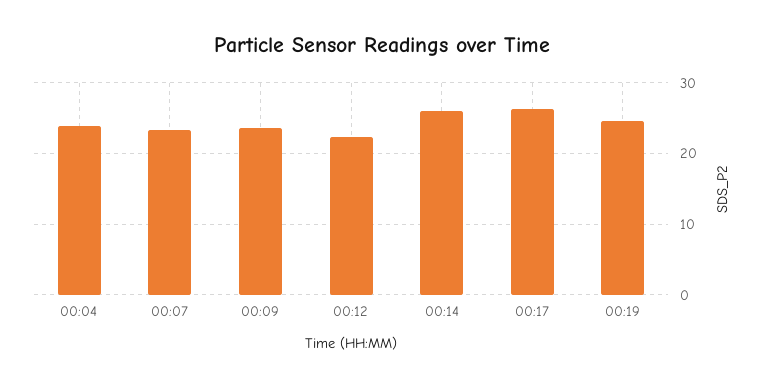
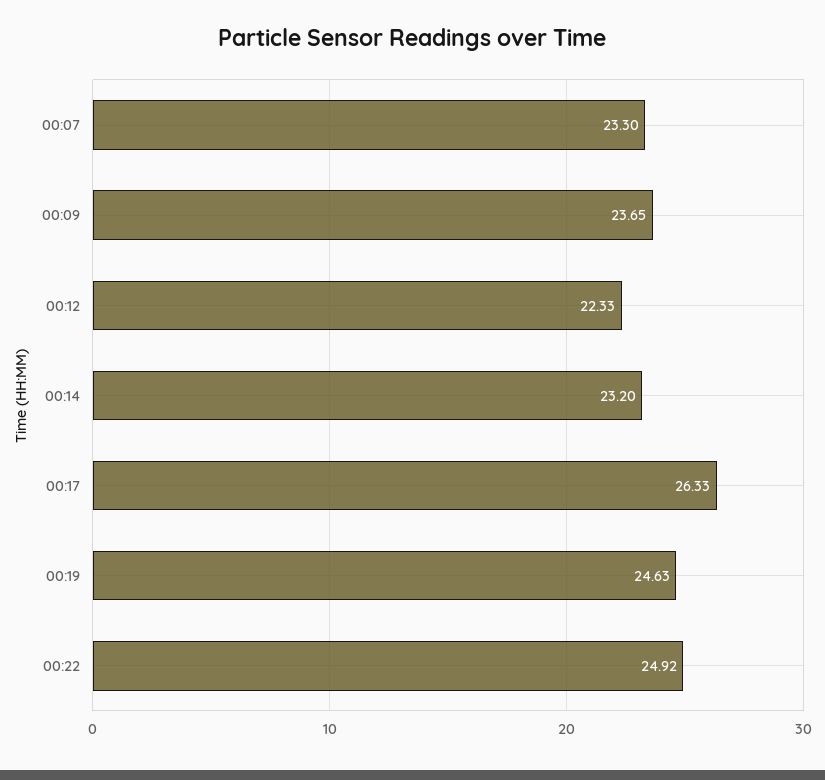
00:04: 24 -> none
00:14: 26 -> 23.2
00:22: none -> 24.92

